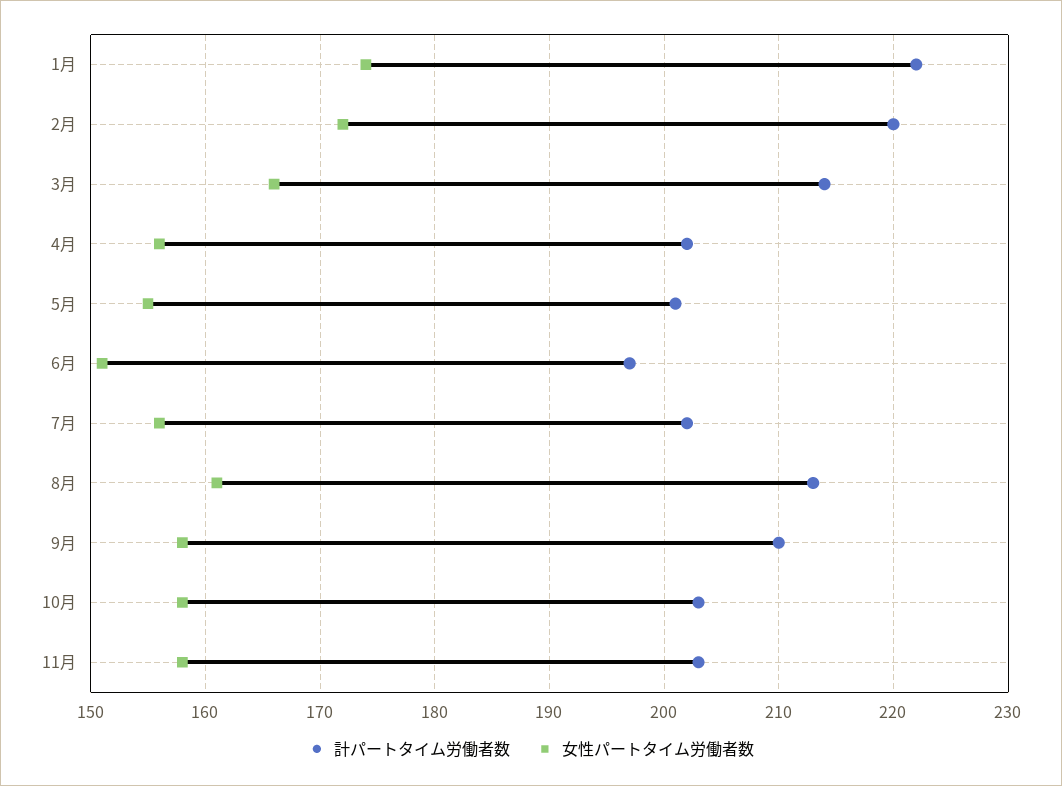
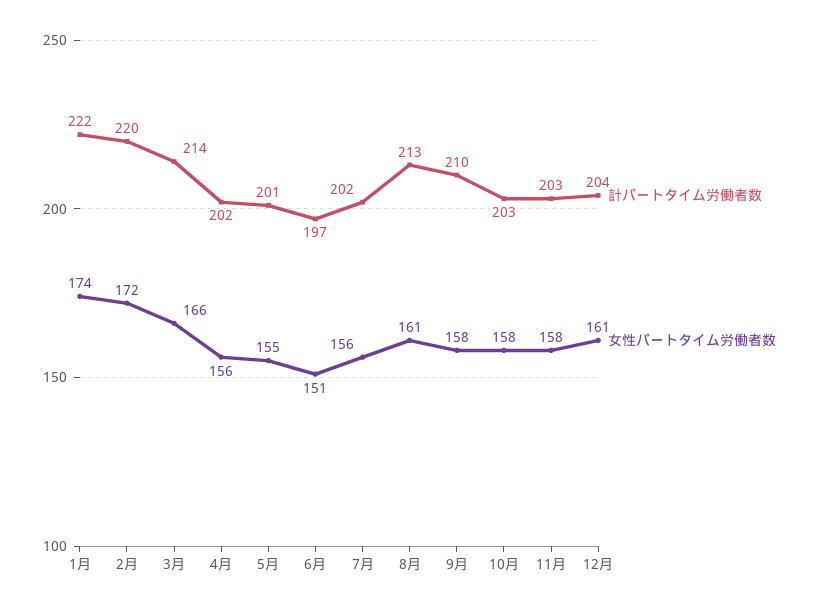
計パートタイム労働者数, 12月: none -> 204
女性パートタイム労働者数, 12月: none -> 161

